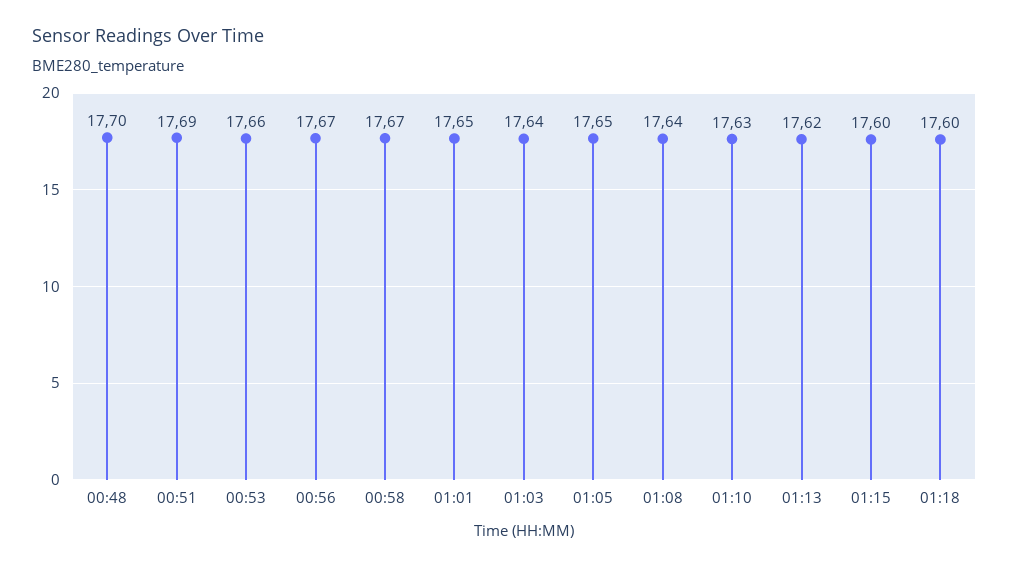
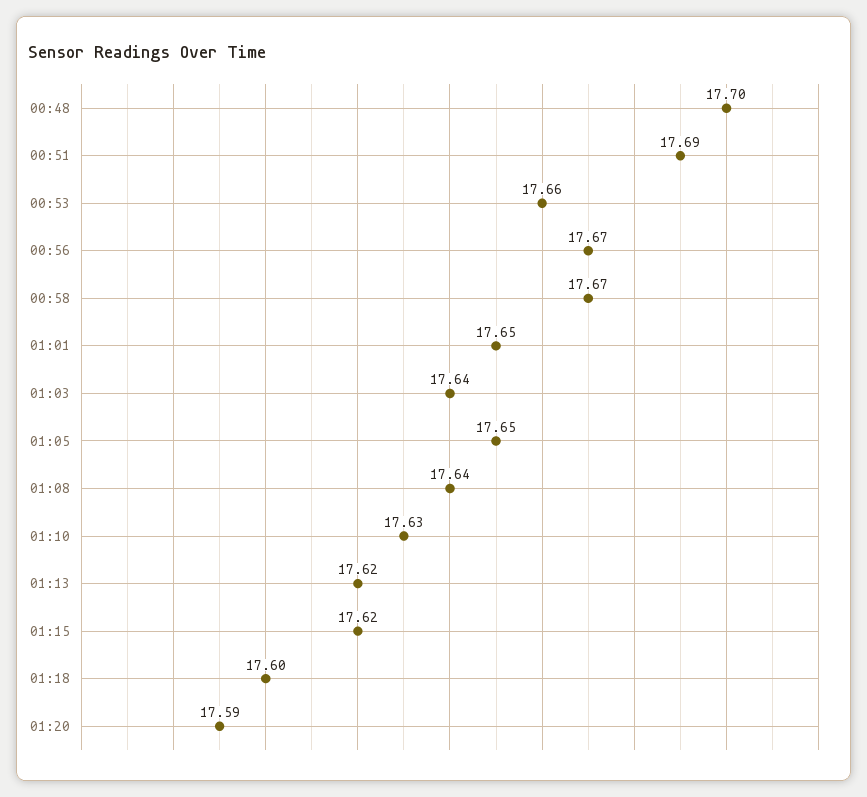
01:15: 17.6 -> 17.62
01:20: none -> 17.59

